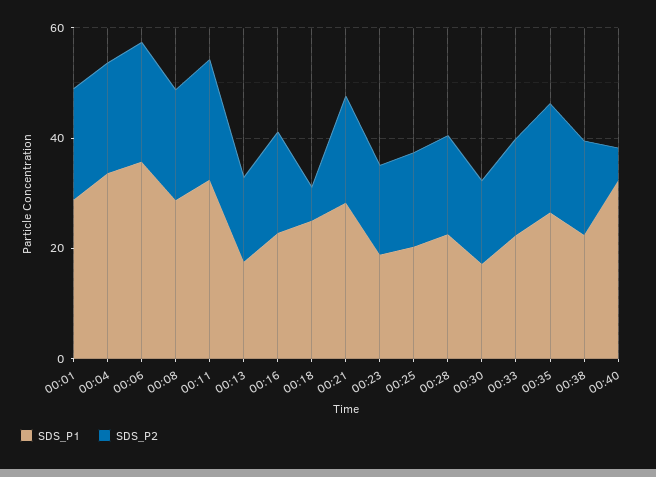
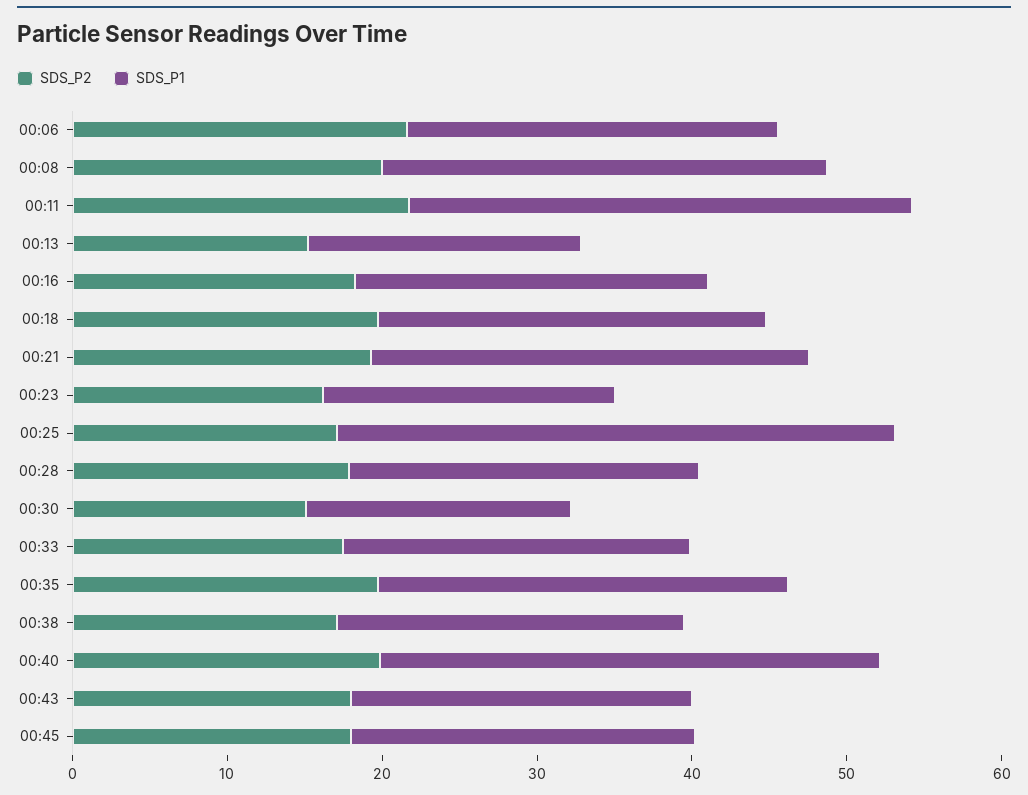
SDS_P1, 00:01: 30 -> none
SDS_P2, 00:01: 20 -> none
SDS_P1, 00:04: 35 -> none
SDS_P2, 00:04: 20 -> none
SDS_P1, 00:06: 35 -> 24
SDS_P2, 00:18: 5 -> 20
SDS_P1, 00:25: 20 -> 36
SDS_P2, 00:40: 5 -> 20
SDS_P2, 00:43: none -> 18
SDS_P1, 00:43: none -> 22
SDS_P2, 00:45: none -> 18
SDS_P1, 00:45: none -> 22

